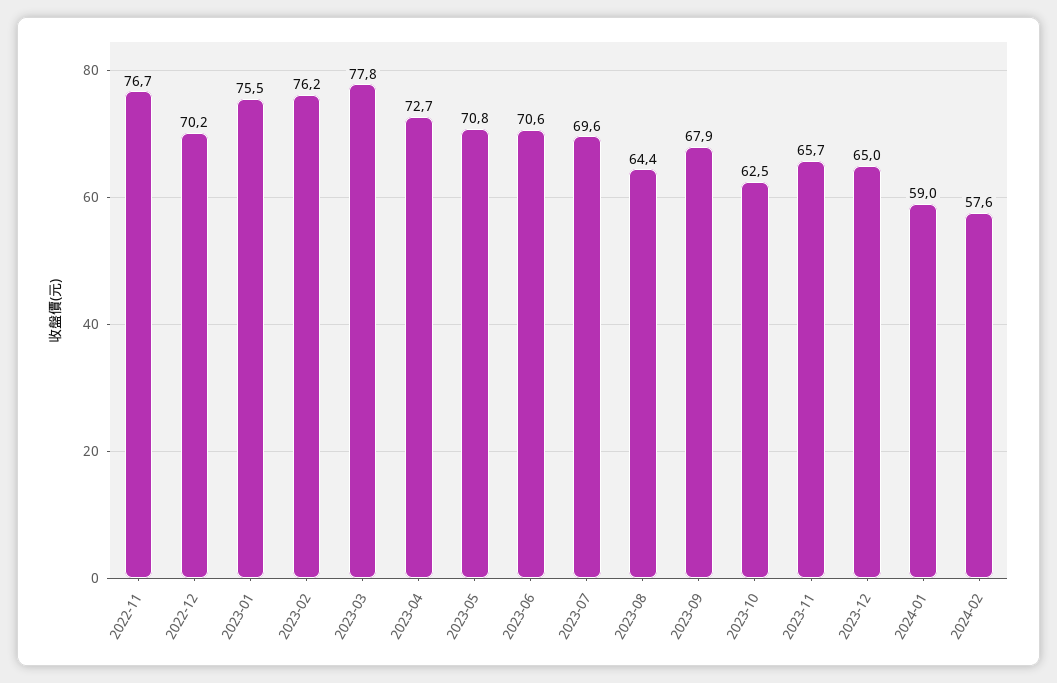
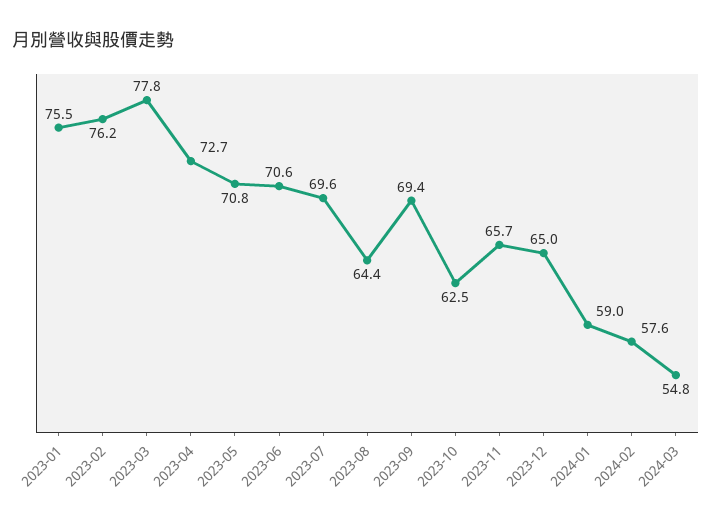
2022-11: 76.7 -> none
2022-12: 70.2 -> none
2023-09: 67.9 -> 69.4
2024-03: none -> 54.8

